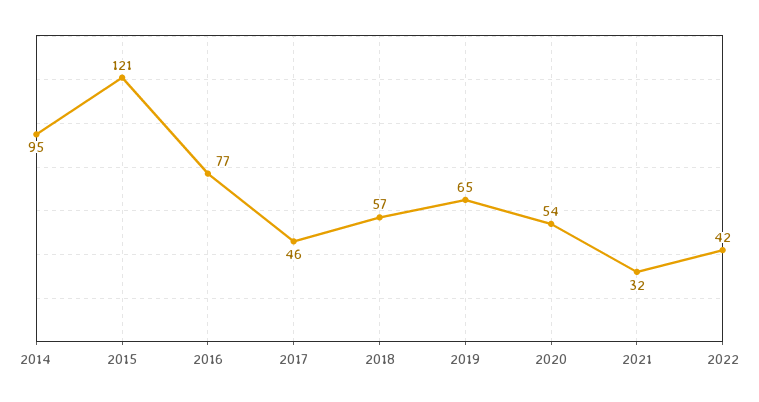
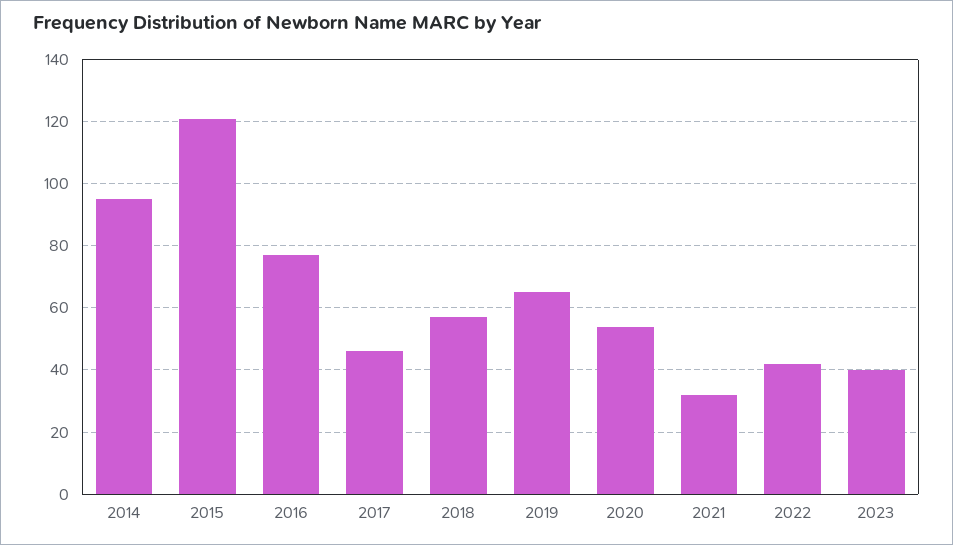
2023: none -> 40

